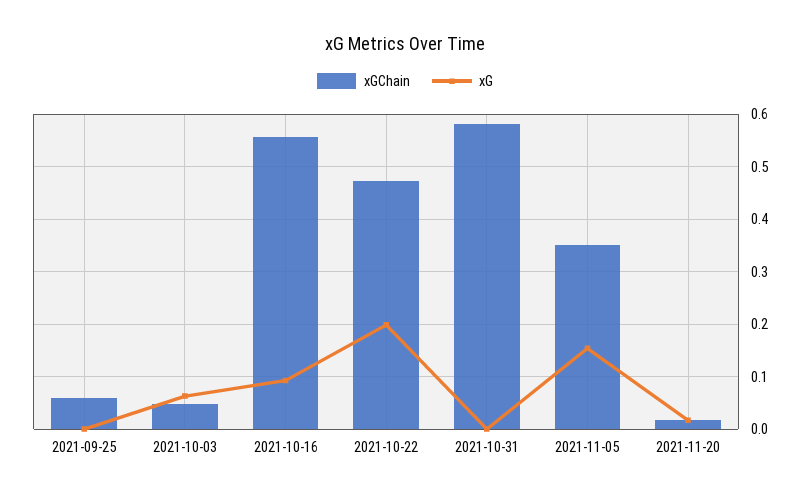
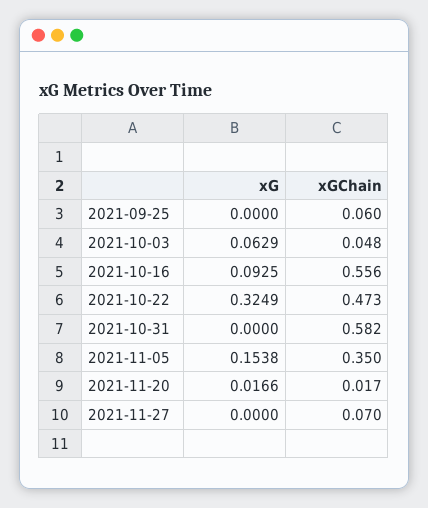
xG, 2021-10-22: 0.2 -> 0.3249
xG, 2021-11-27: none -> 0
xGChain, 2021-11-27: none -> 0.07

